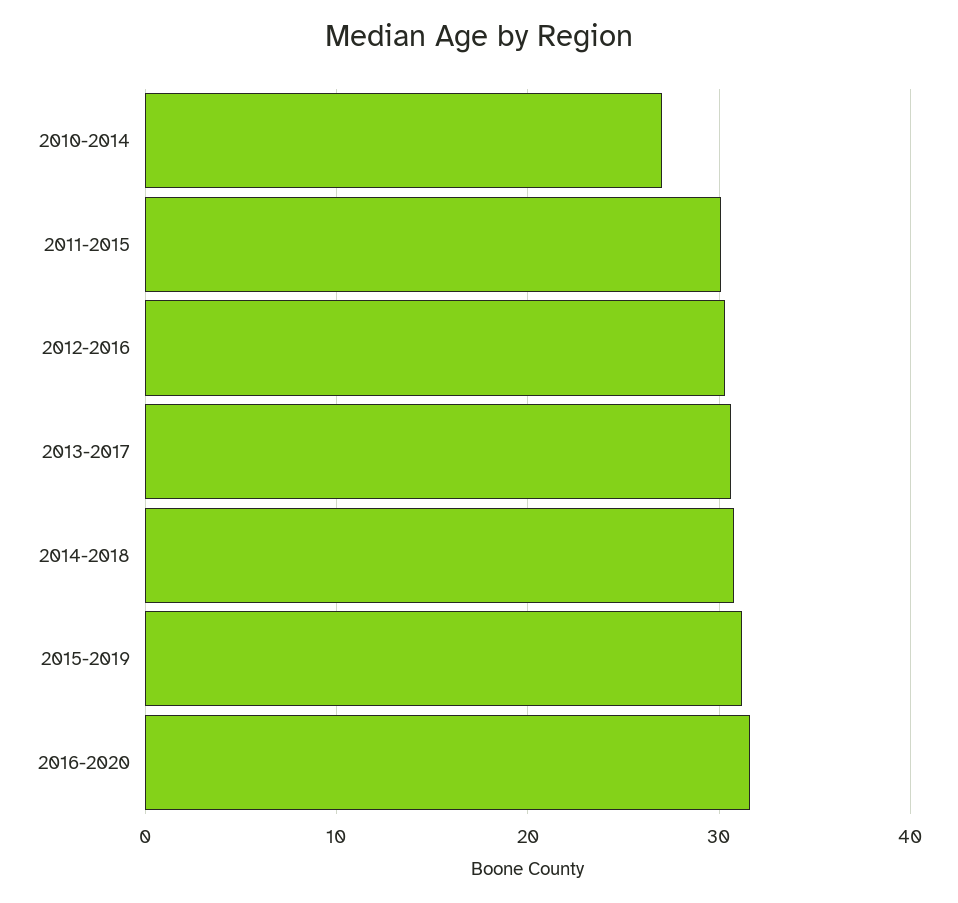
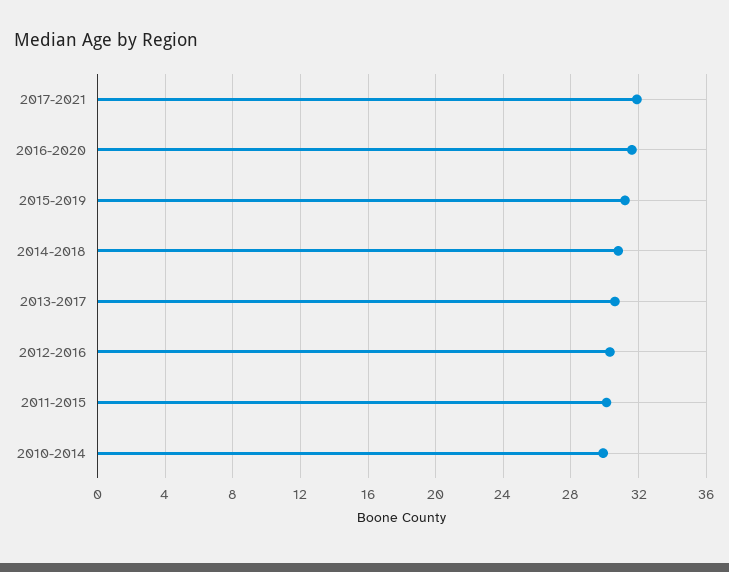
2010-2014: 27 -> 30
2017-2021: none -> 32

